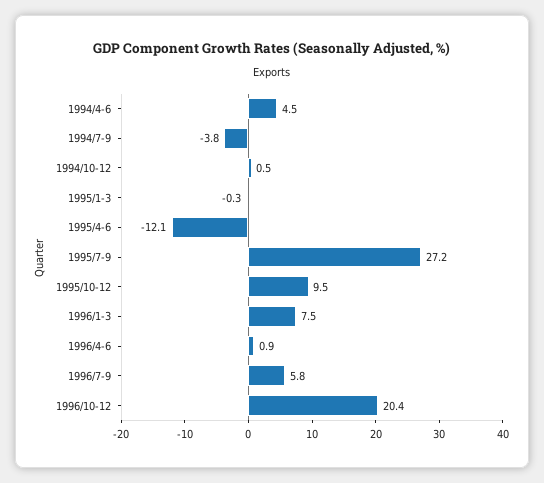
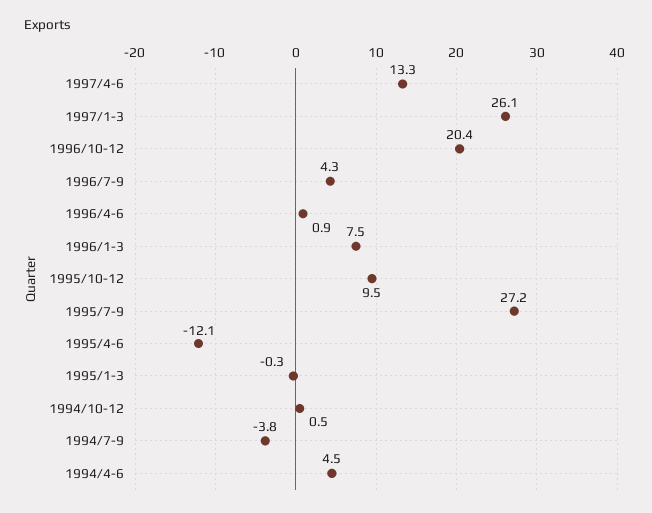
1996/7-9: 5.8 -> 4.3
1997/4-6: none -> 13.3
1997/1-3: none -> 26.1

